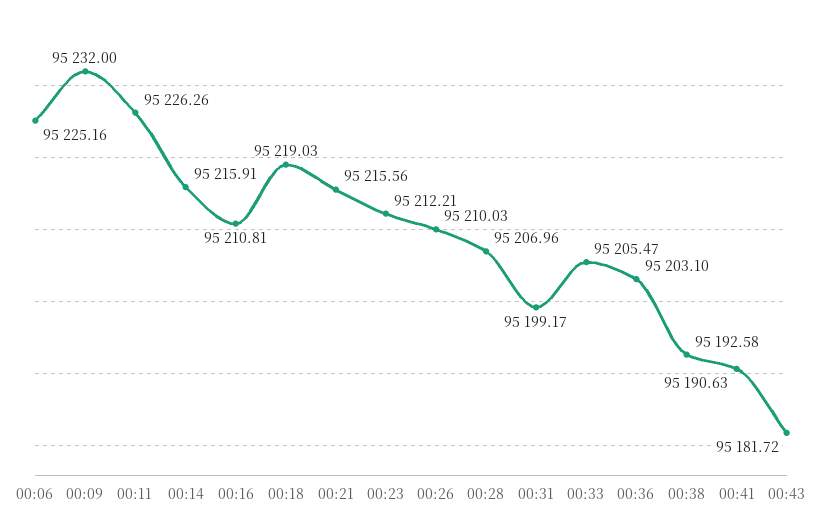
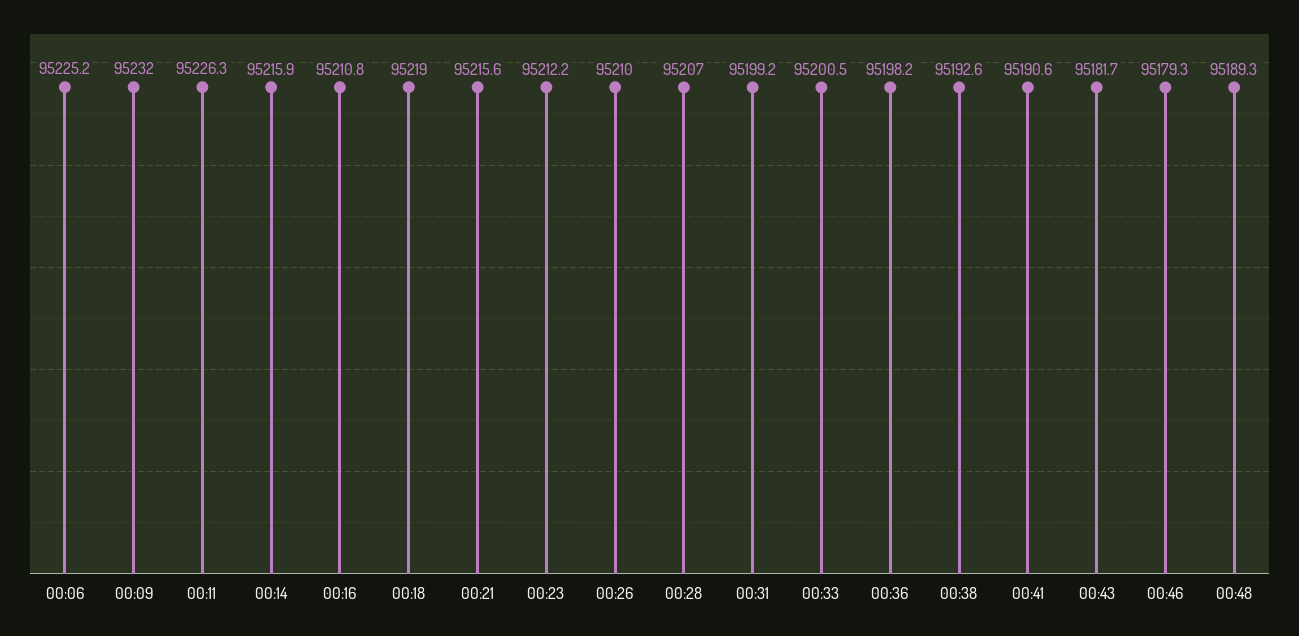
00:33: 95205.47 -> 95200.5
00:36: 95203.1 -> 95198.2
00:46: none -> 95179.3
00:48: none -> 95189.3

